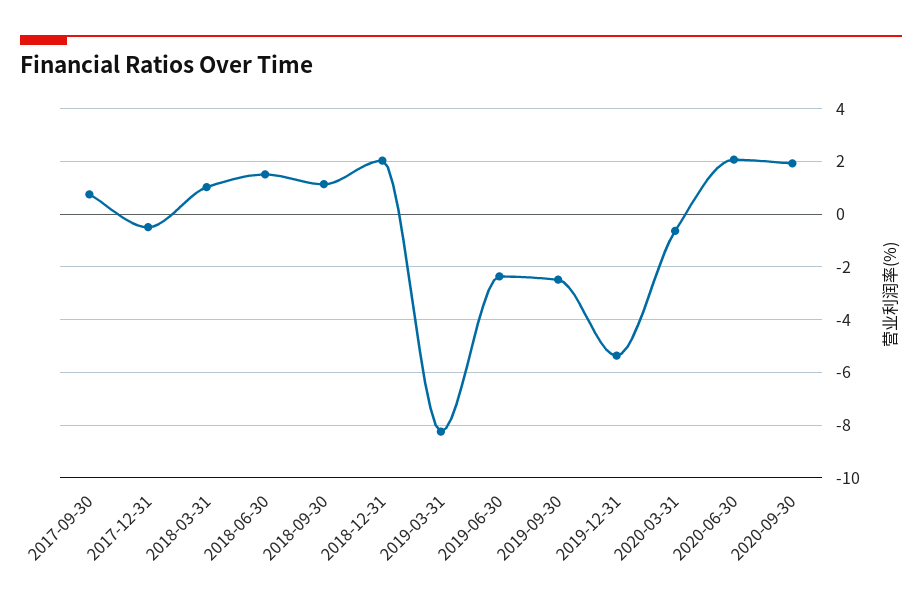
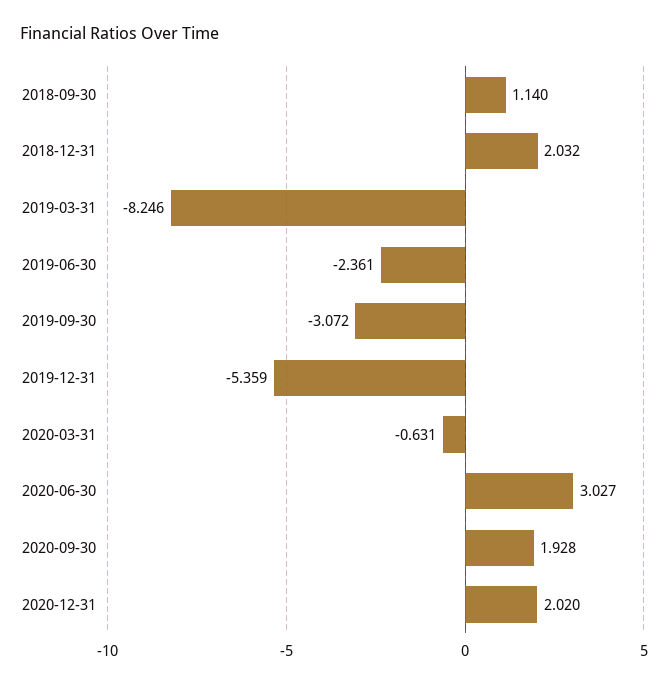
2017-09-30: 0.75 -> none
2017-12-31: -0.5 -> none
2018-03-31: 1 -> none
2018-06-30: 1.5 -> none
2019-09-30: -2.5 -> -3.072
2020-06-30: 2 -> 3.027
2020-12-31: none -> 2.02

